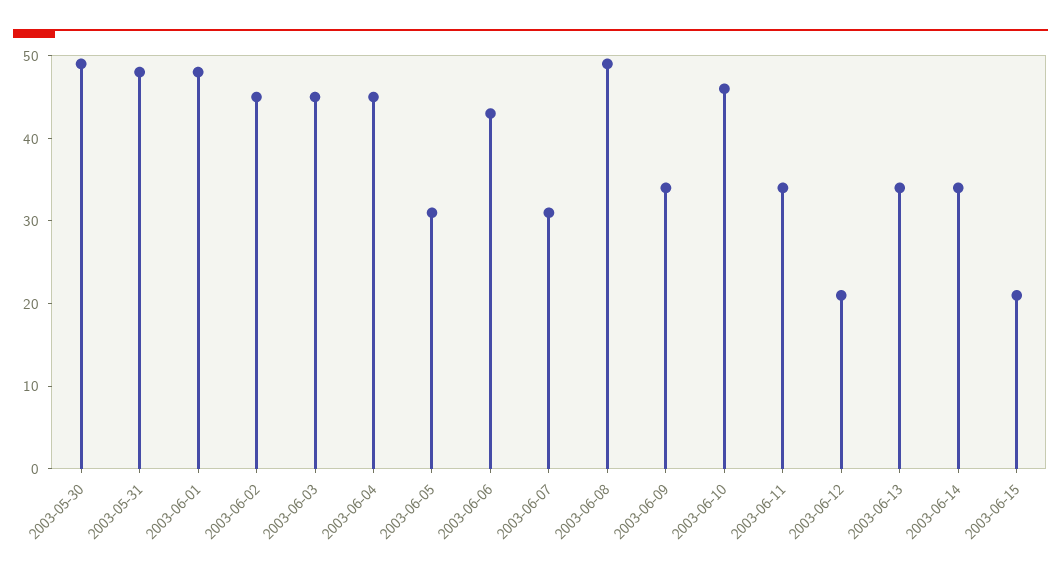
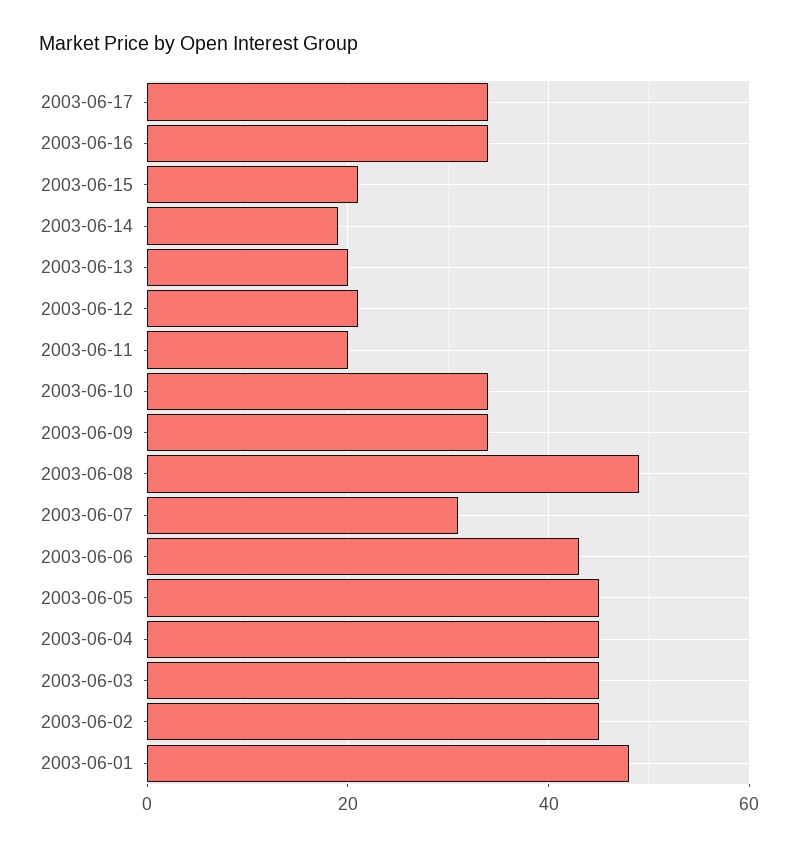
2003-05-30: 49 -> none
2003-05-31: 48 -> none
2003-06-05: 31 -> 45
2003-06-10: 46 -> 35
2003-06-11: 34 -> 20
2003-06-13: 34 -> 20
2003-06-14: 34 -> 20
2003-06-17: none -> 35
2003-06-16: none -> 35

